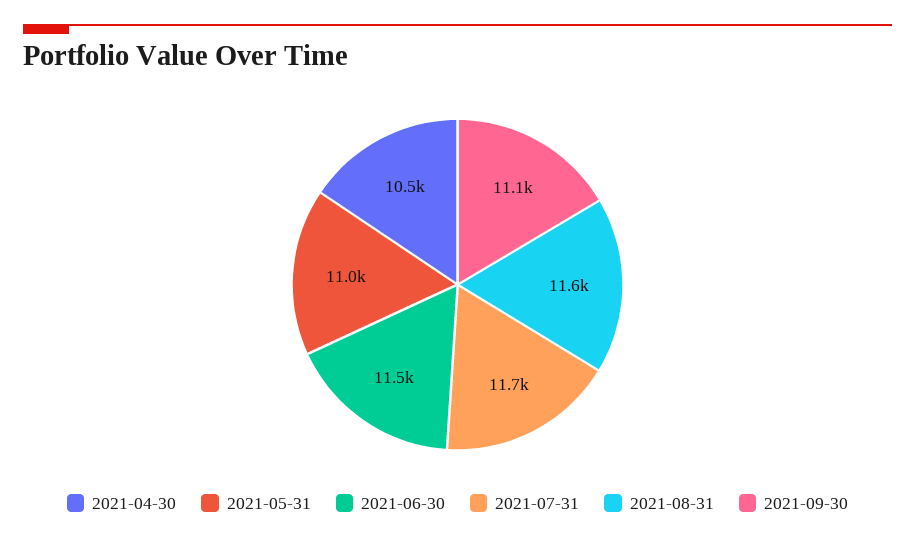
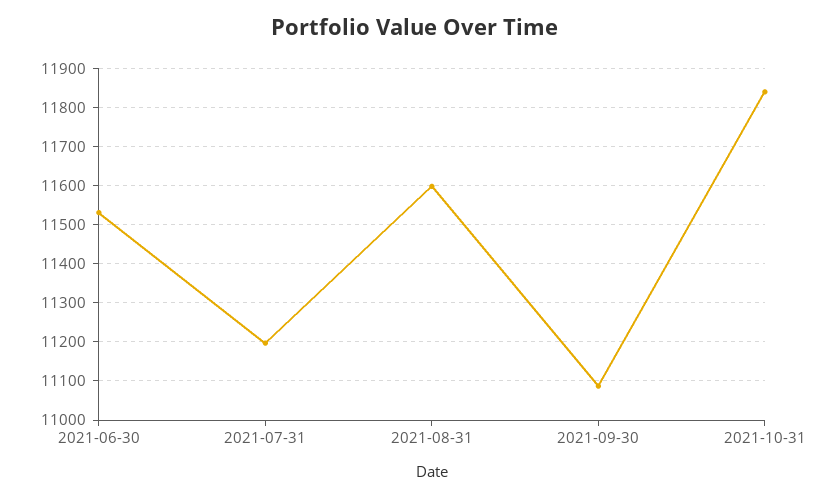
2021-04-30: 10500 -> none
2021-05-31: 11000 -> none
2021-07-31: 11700 -> 11200
2021-10-31: none -> 11840

